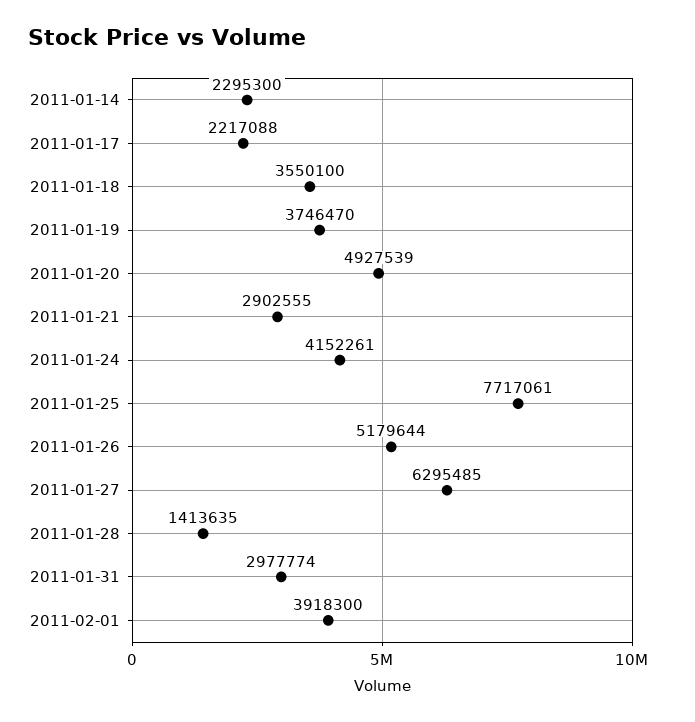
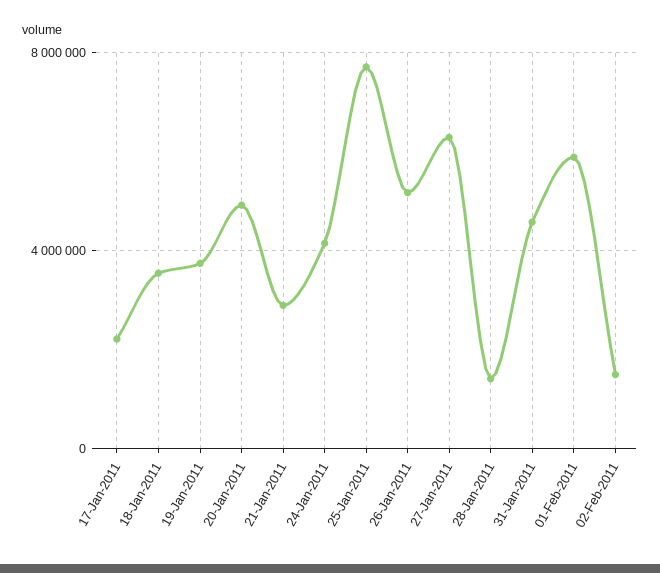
2011-01-14: 2295300 -> none
2011-01-31: 2977774 -> 4500000
2011-02-01: 3918300 -> 6000000
02-Feb-2011: none -> 1500000

